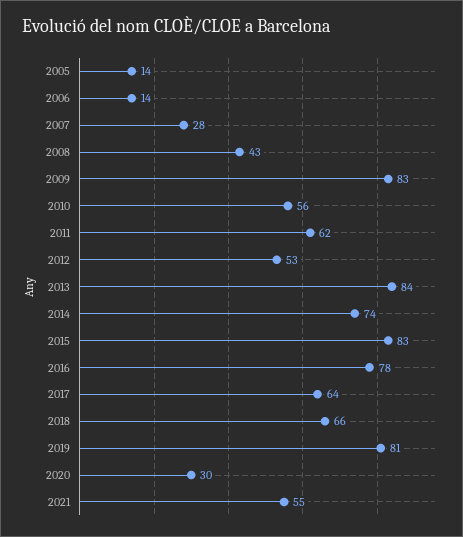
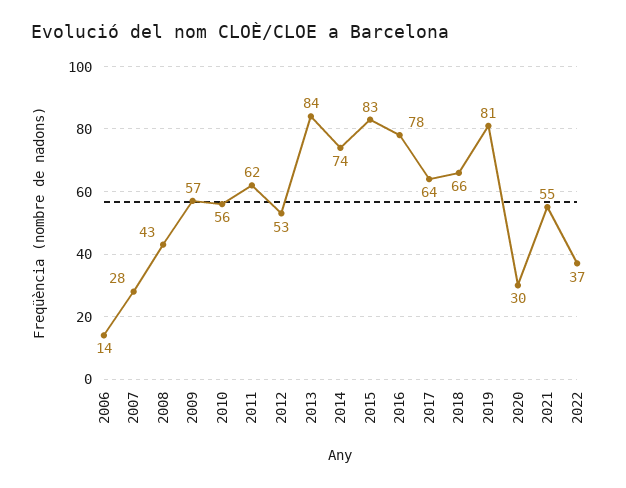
2005: 14 -> none
2009: 83 -> 57
2022: none -> 37

